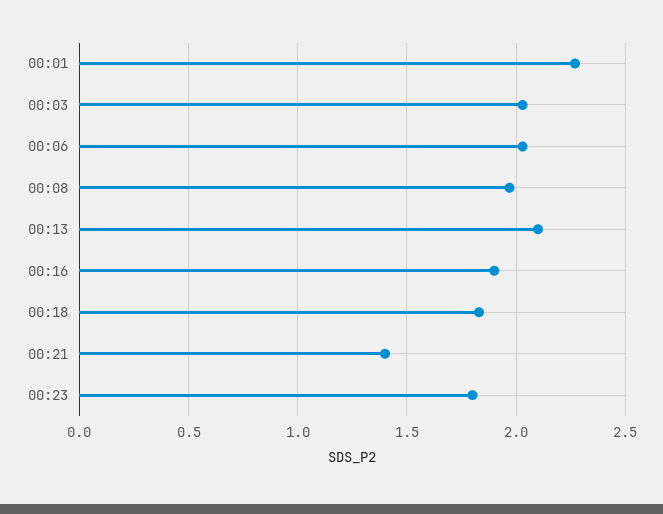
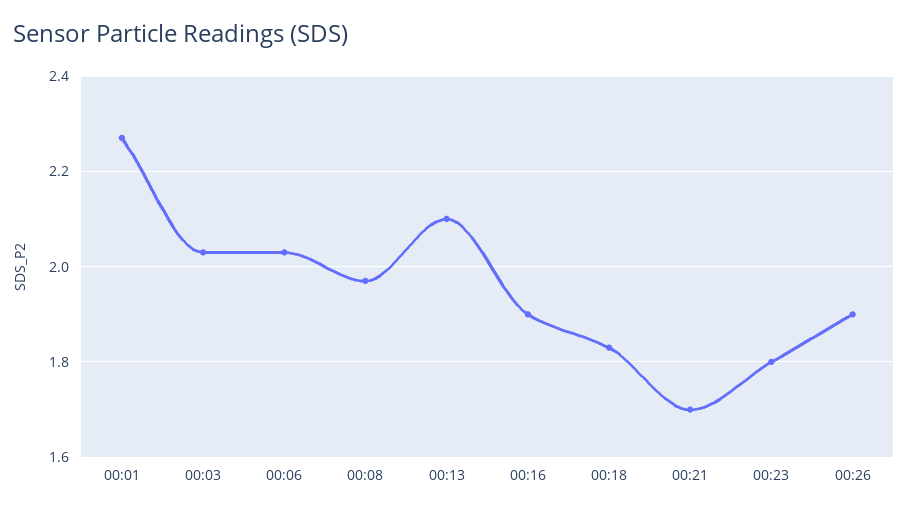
00:21: 1.4 -> 1.7
00:26: none -> 1.9

